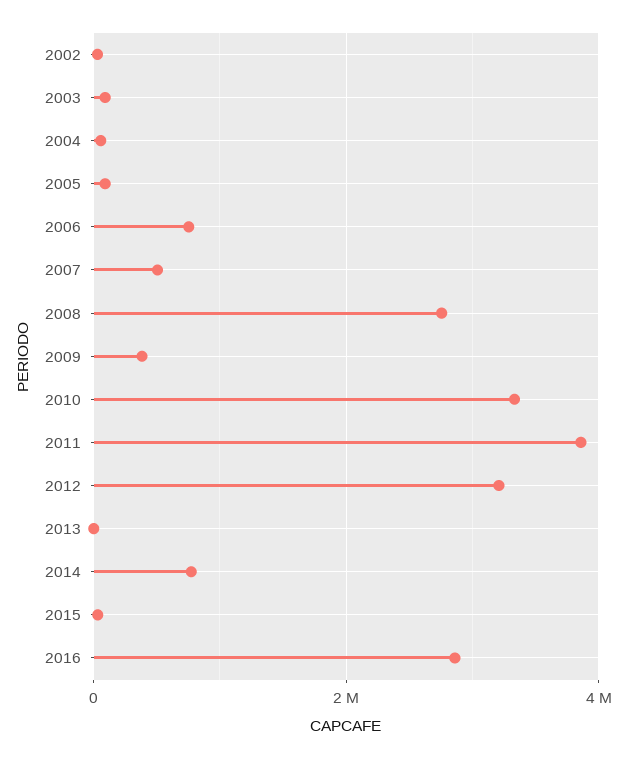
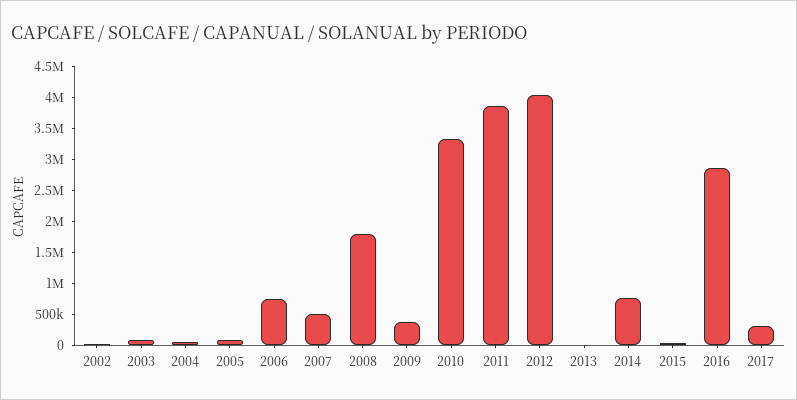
2008: 2800000 -> 1750000
2012: 3200000 -> 4000000
2017: none -> 250000

